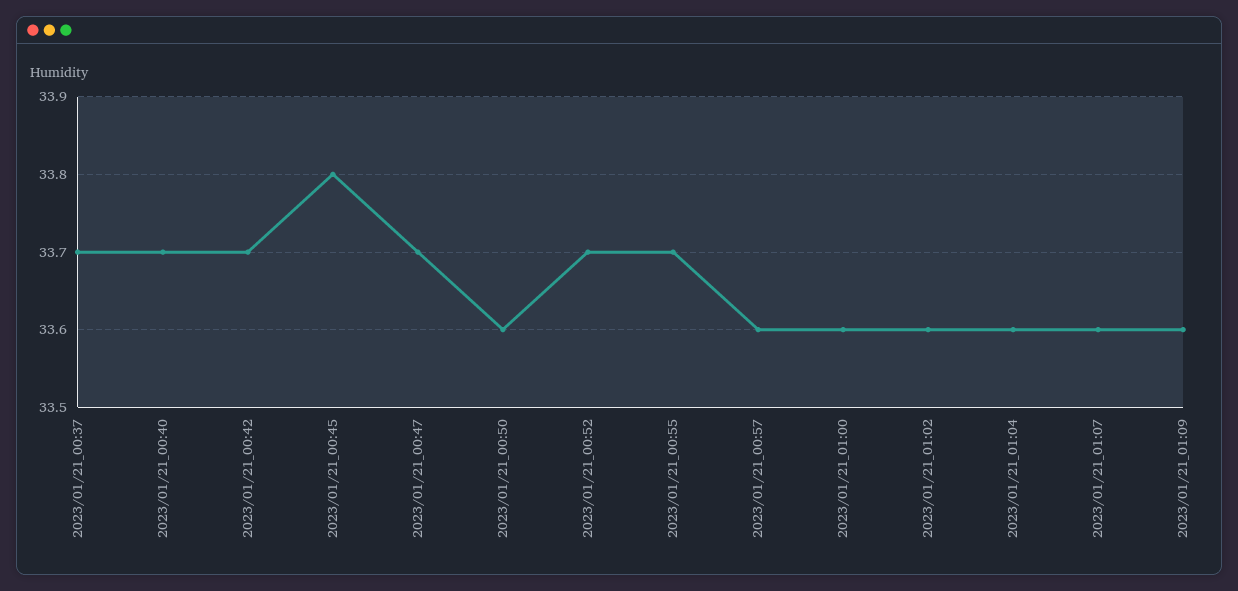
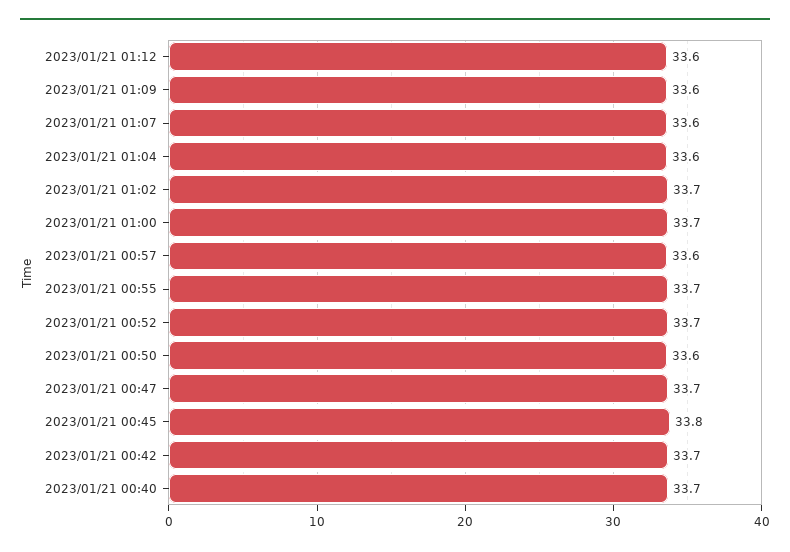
2023/01/21_00:37: 33.7 -> none
2023/01/21_01:00: 33.6 -> 33.7
2023/01/21_01:02: 33.6 -> 33.7
2023/01/21 01:12: none -> 33.6

